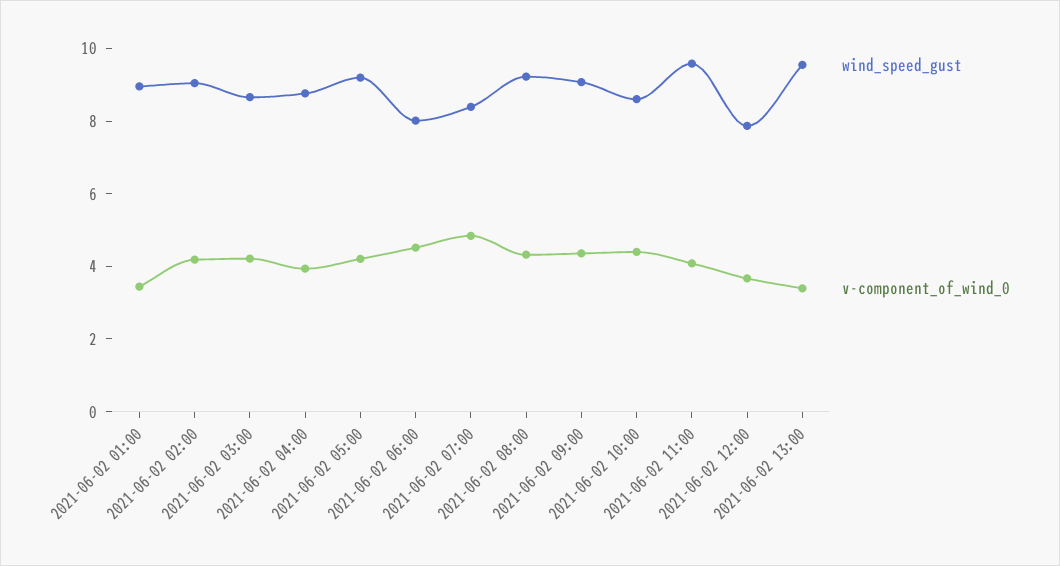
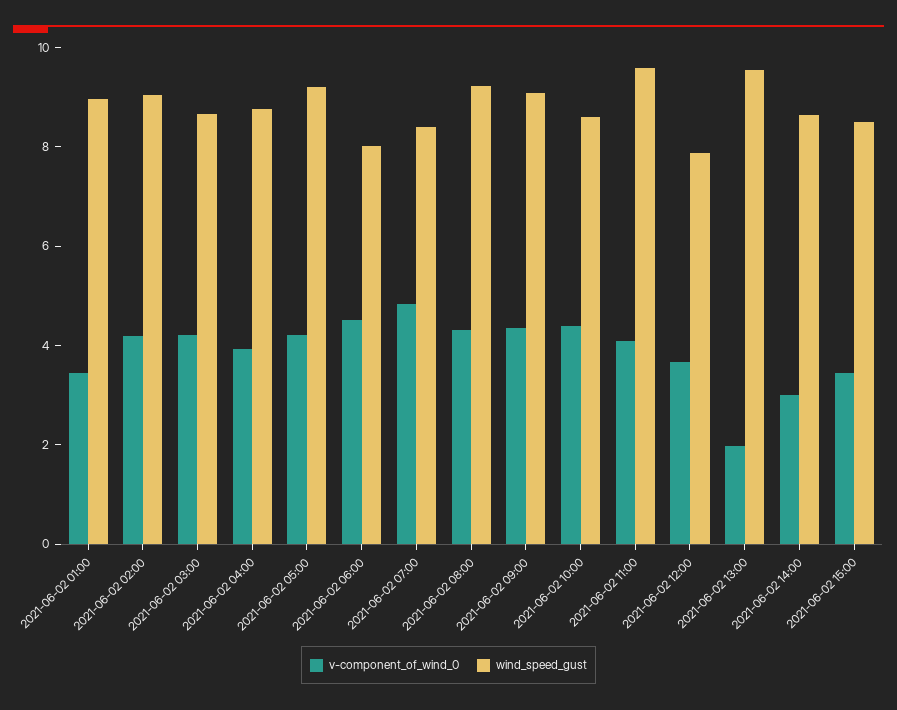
v-component_of_wind_0, 2021-06-02 13:00: 3.5 -> 2
v-component_of_wind_0, 2021-06-02 14:00: none -> 3
wind_speed_gust, 2021-06-02 14:00: none -> 8.5
v-component_of_wind_0, 2021-06-02 15:00: none -> 3.5
wind_speed_gust, 2021-06-02 15:00: none -> 8.5

